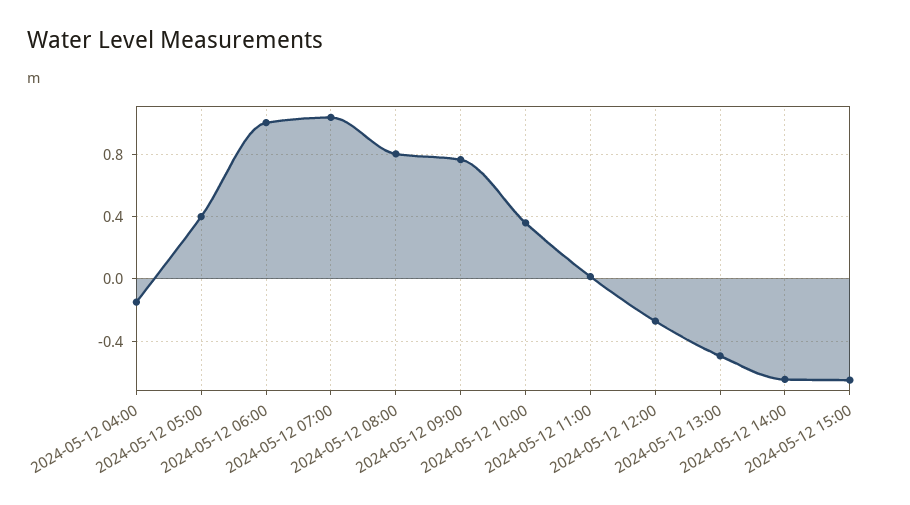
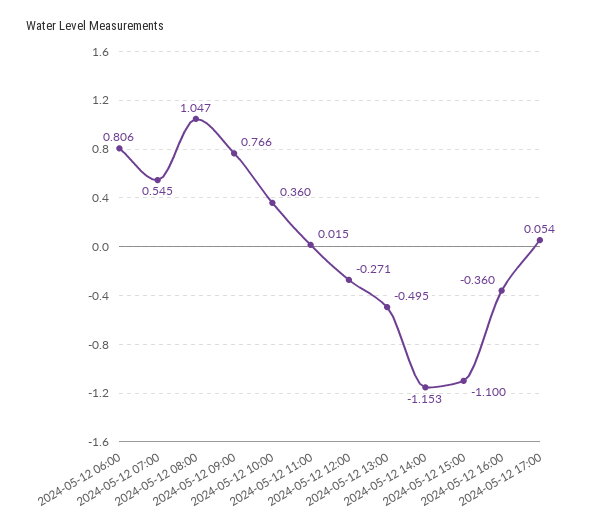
2024-05-12 04:00: -0.15 -> none
2024-05-12 05:00: 0.4 -> none
2024-05-12 06:00: 1 -> 0.806
2024-05-12 07:00: 1.05 -> 0.545
2024-05-12 08:00: 0.8 -> 1.047
2024-05-12 14:00: -0.65 -> -1.153
2024-05-12 15:00: -0.65 -> -1.1
2024-05-12 16:00: none -> -0.36
2024-05-12 17:00: none -> 0.054

